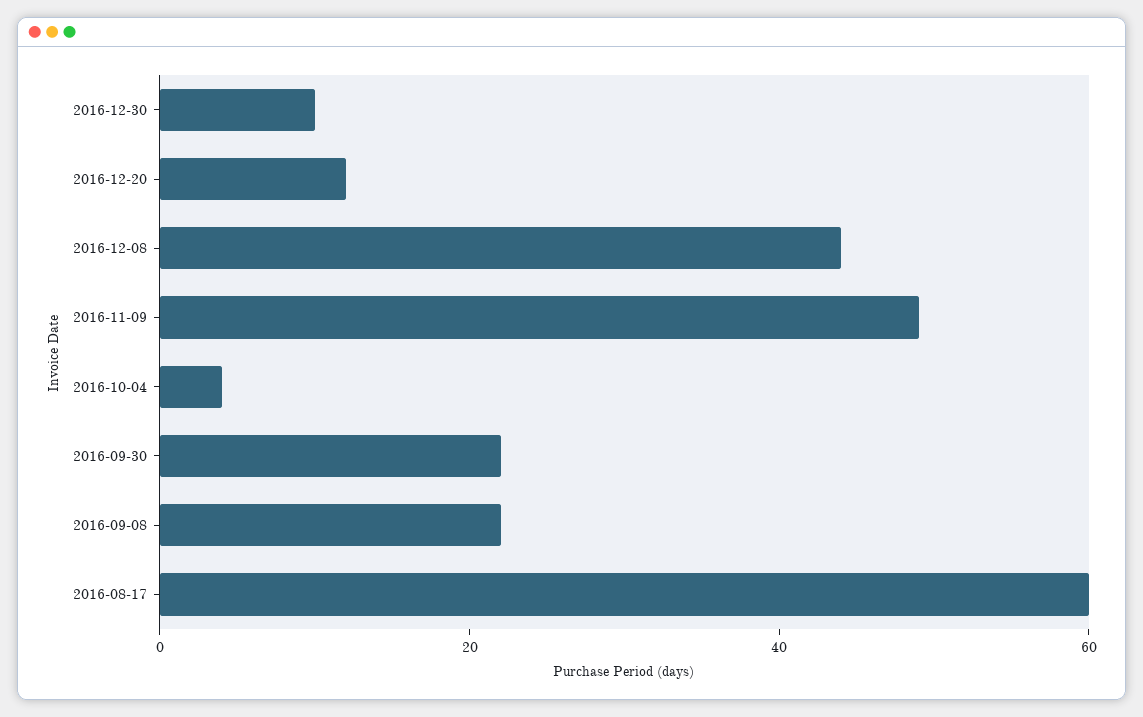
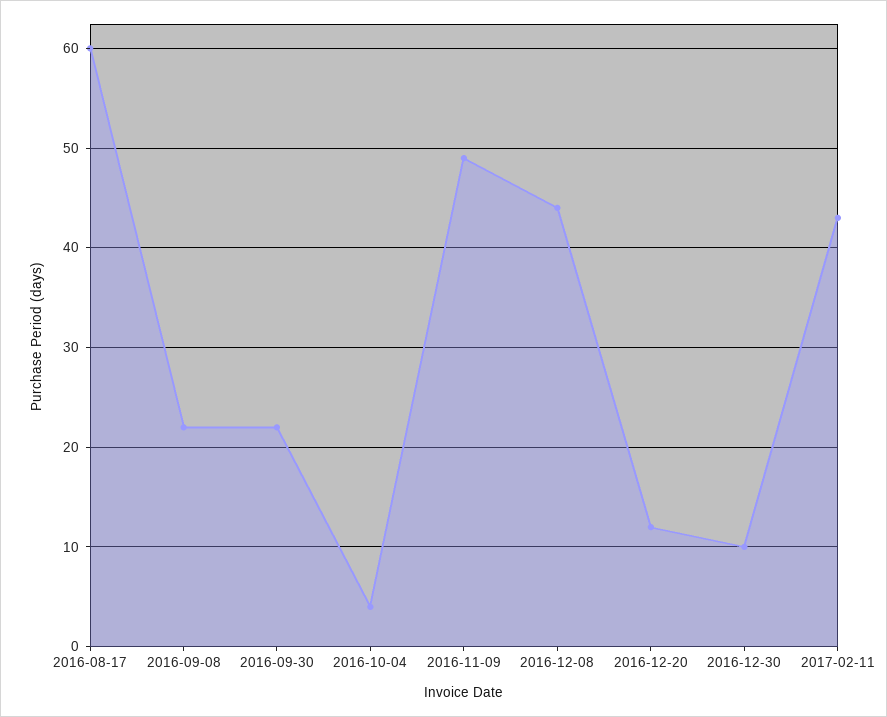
2017-02-11: none -> 43

